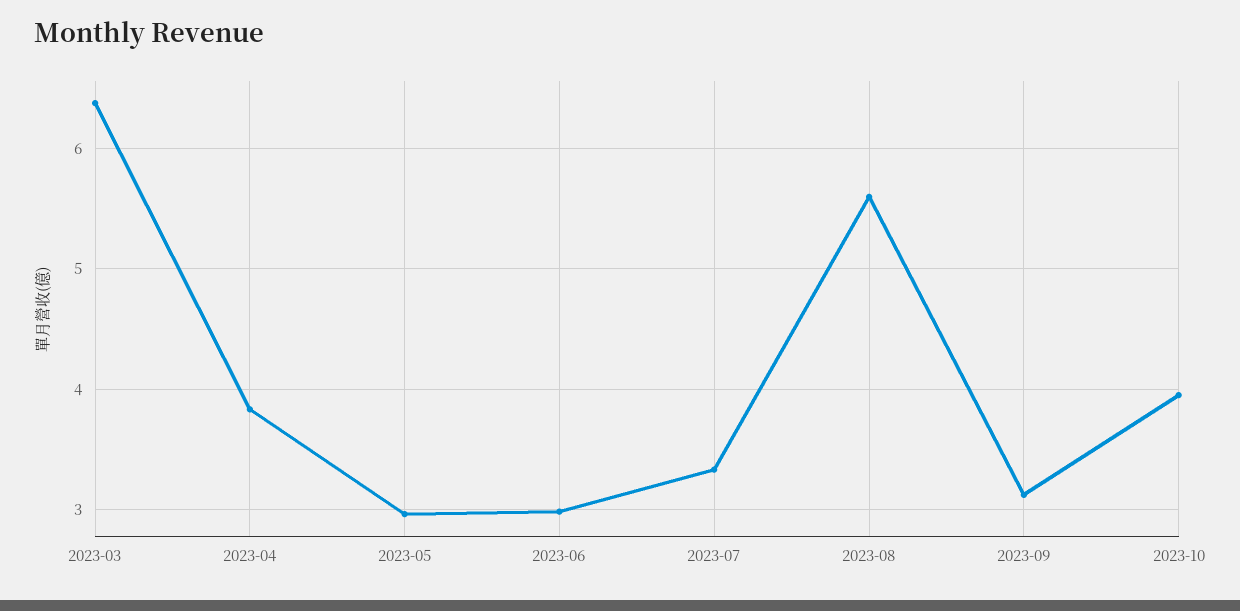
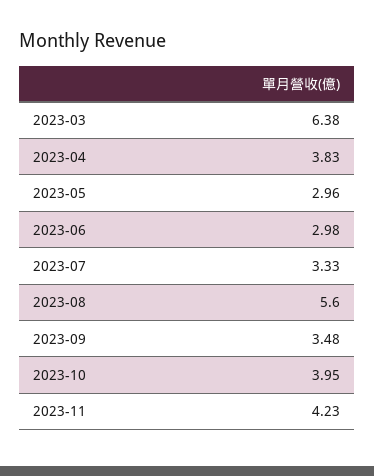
2023-09: 3.1 -> 3.48
2023-11: none -> 4.23

